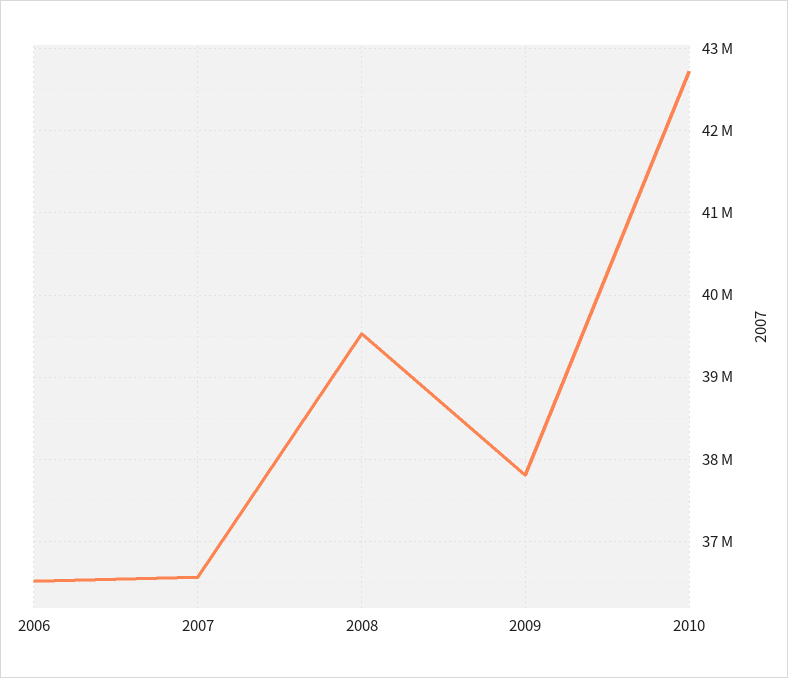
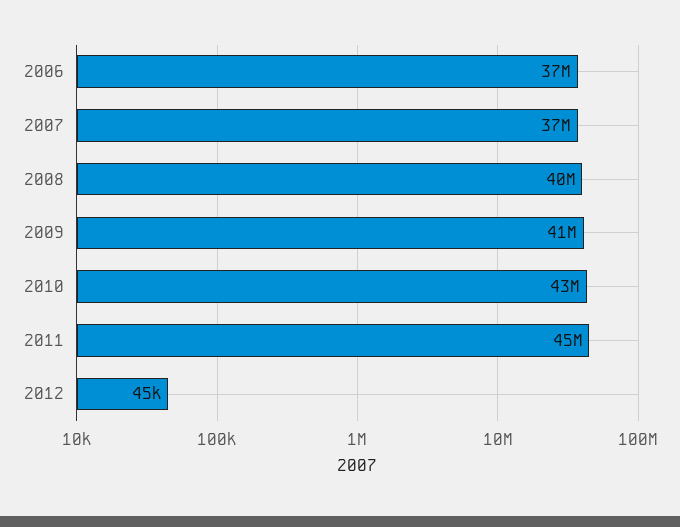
2009: 37800000 -> 41000000
2011: none -> 45000000
2012: none -> 45000

